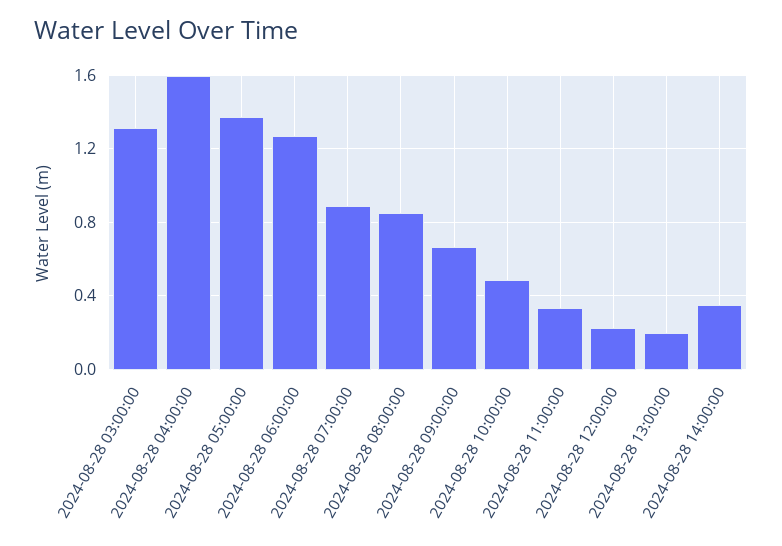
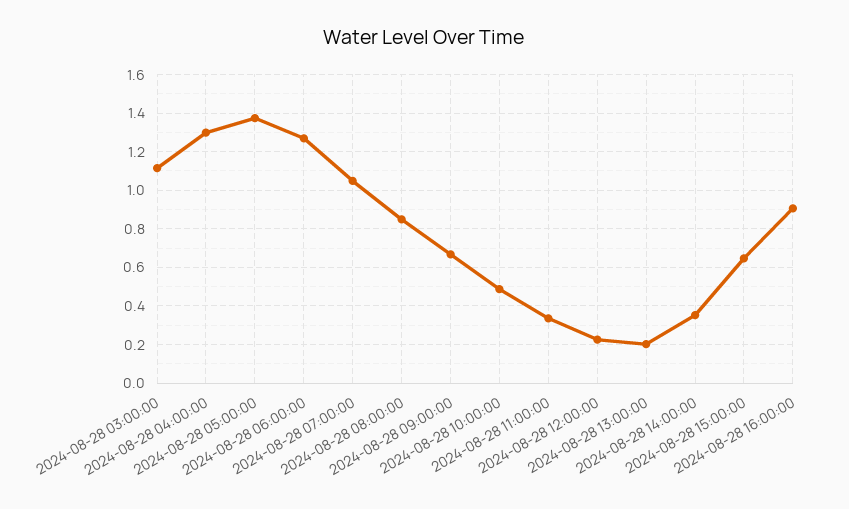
2024-08-28 03:00:00: 1.3 -> 1.1
2024-08-28 04:00:00: 1.6 -> 1.3
2024-08-28 07:00:00: 0.9 -> 1.05
2024-08-28 15:00:00: none -> 0.65
2024-08-28 16:00:00: none -> 0.9

